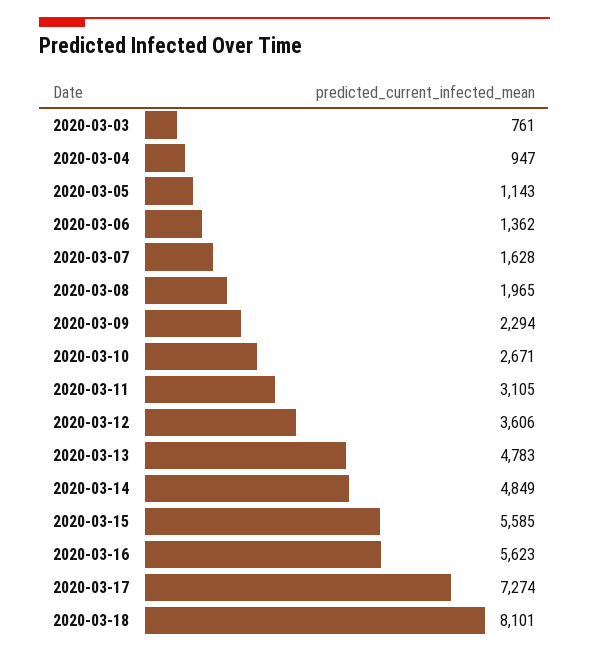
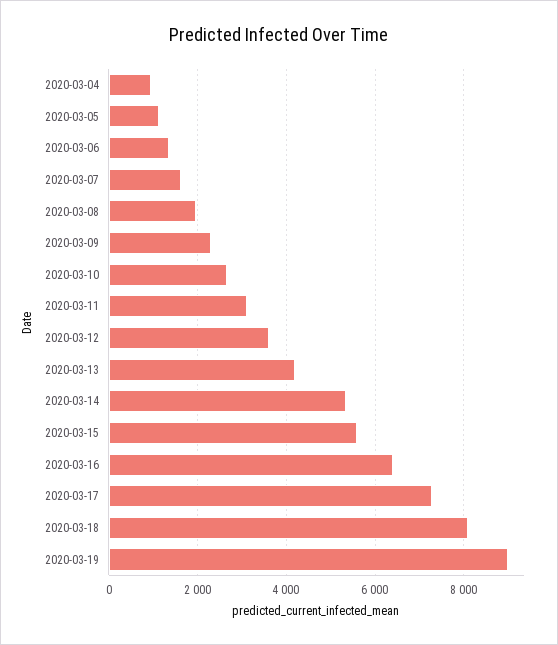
2020-03-03: 761 -> none
2020-03-13: 4783 -> 4200
2020-03-14: 4849 -> 5400
2020-03-16: 5623 -> 6400
2020-03-19: none -> 9000

